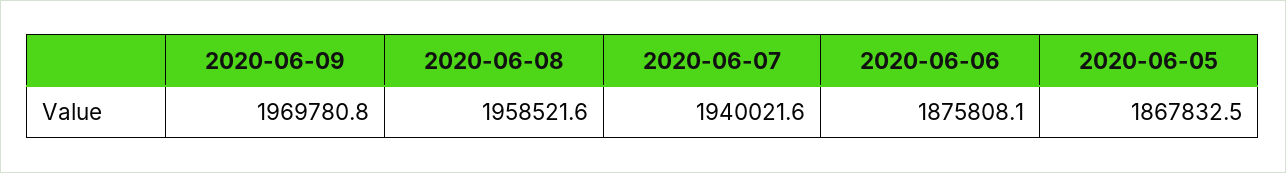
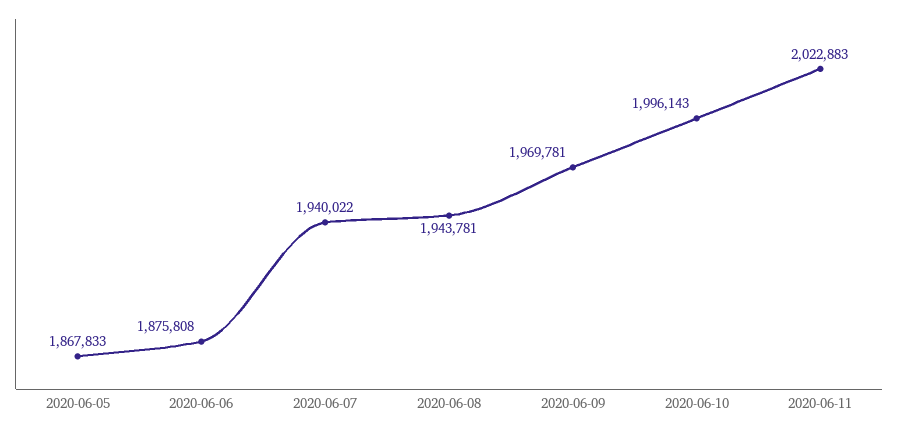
2020-06-08: 1958521.6 -> 1943781
2020-06-10: none -> 1996143
2020-06-11: none -> 2022883

